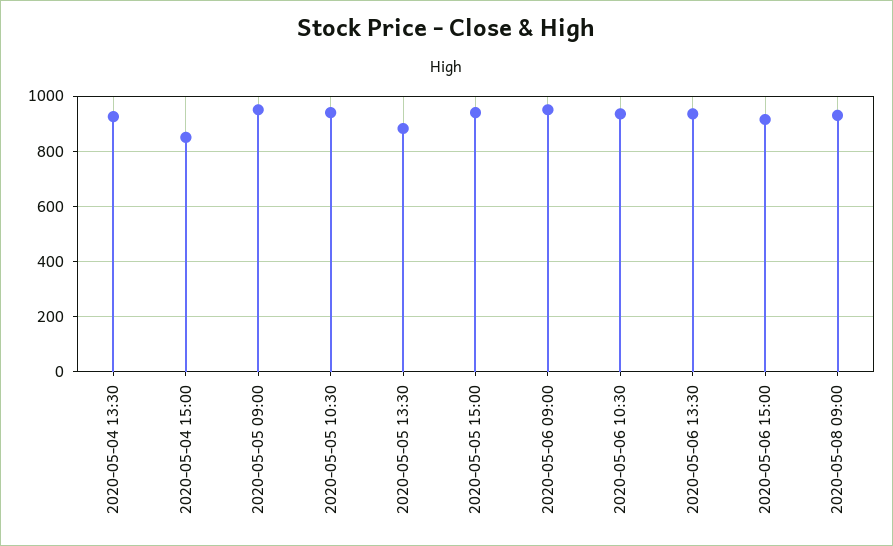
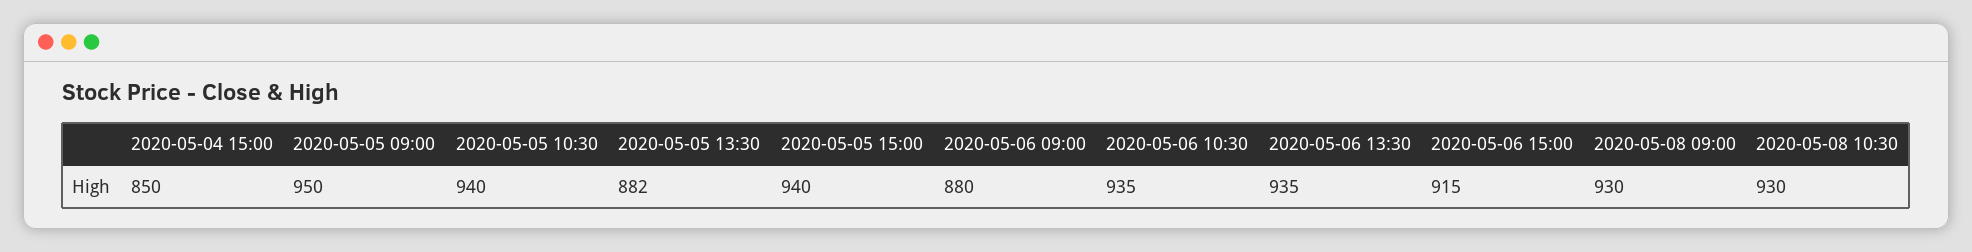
2020-05-04 13:30: 925 -> none
2020-05-06 09:00: 950 -> 880
2020-05-08 10:30: none -> 930

